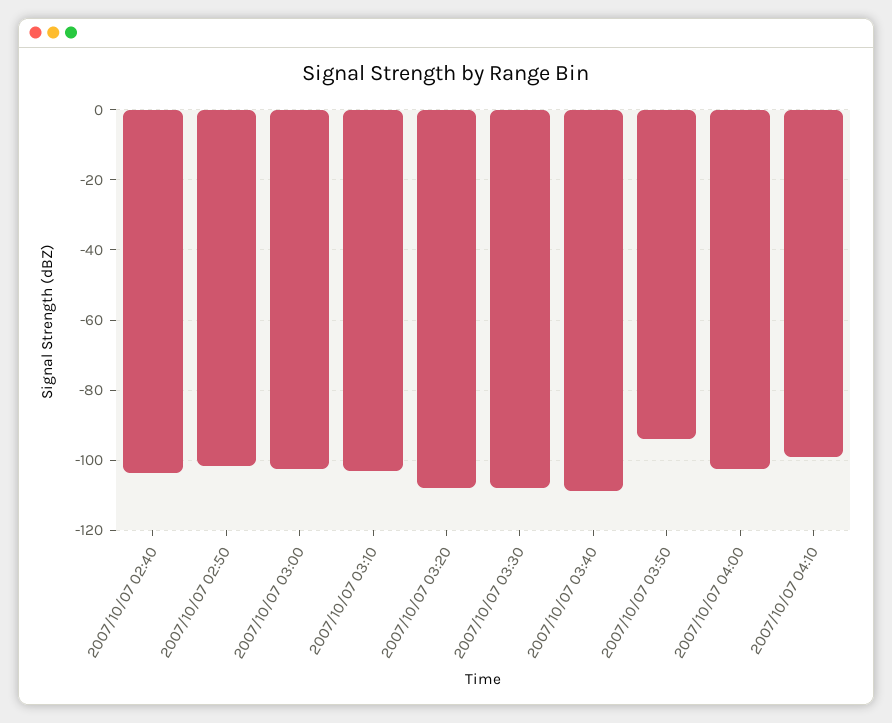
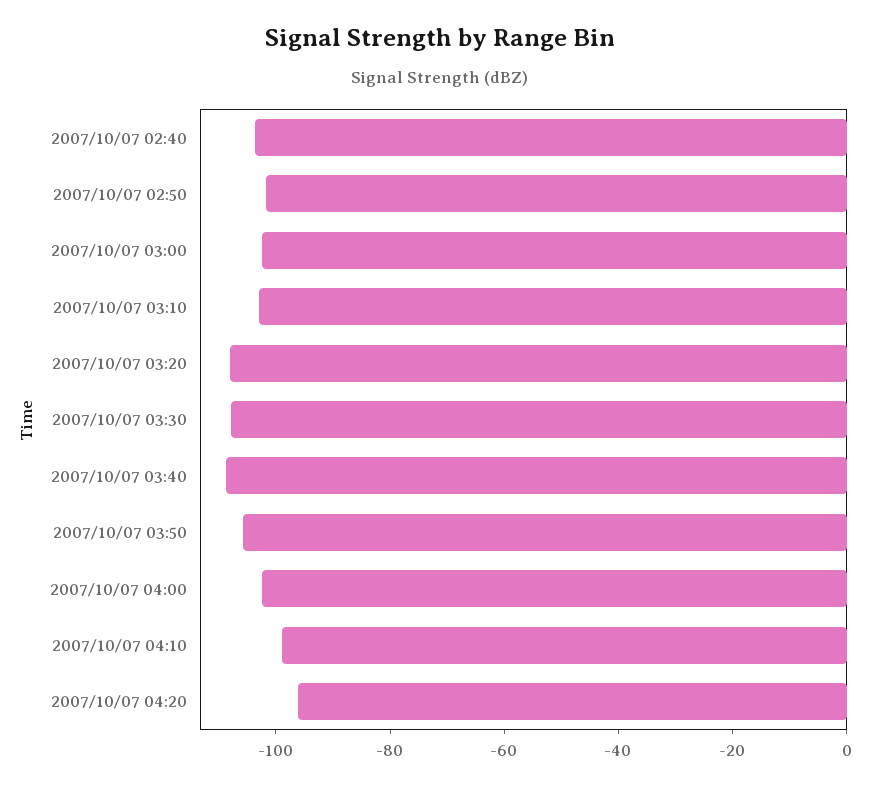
2007/10/07 03:50: -94 -> -105
2007/10/07 04:20: none -> -95

